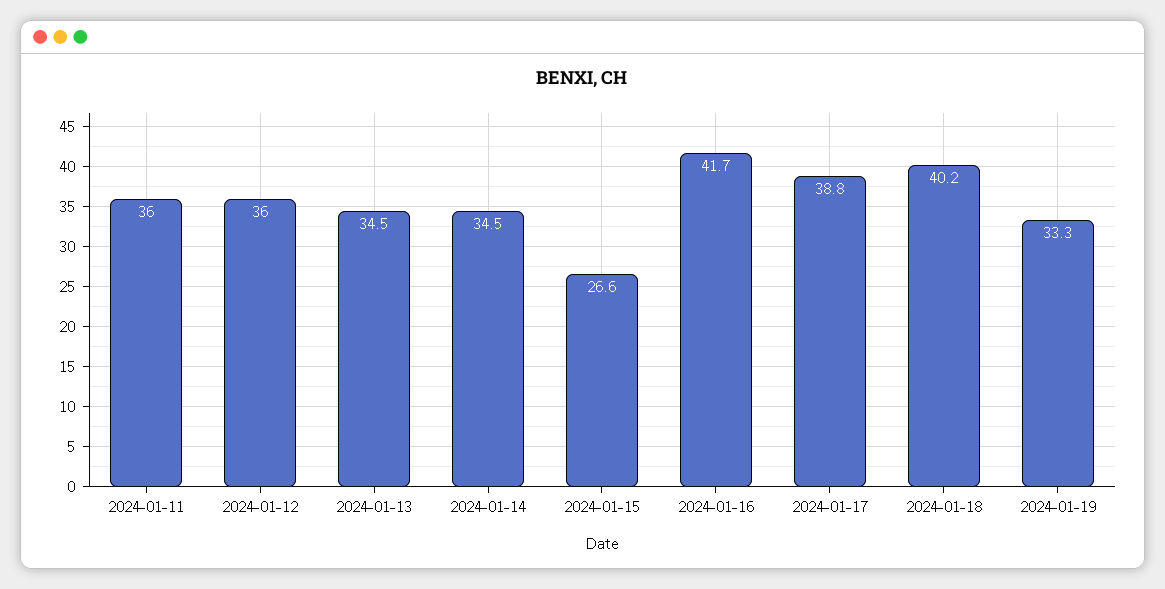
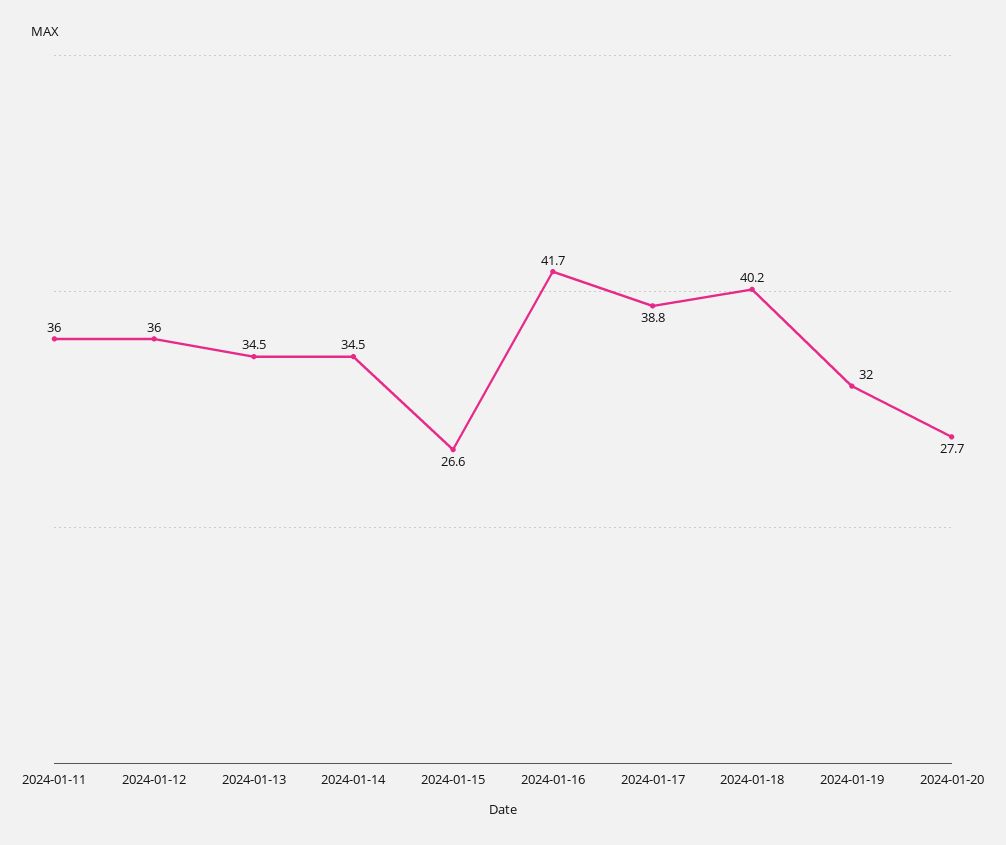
2024-01-19: 33.3 -> 32
2024-01-20: none -> 27.7

